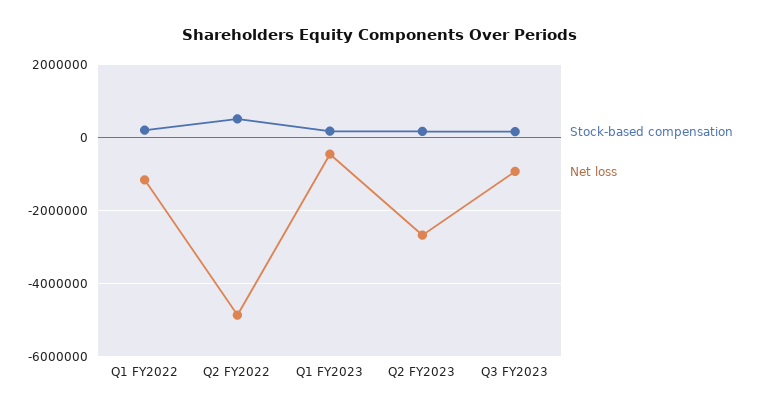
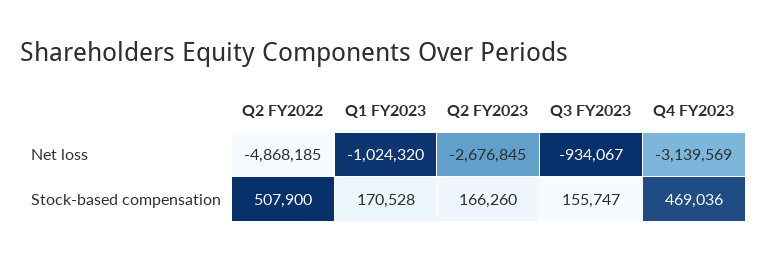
Stock-based compensation, Q1 FY2022: 200000 -> none
Net loss, Q1 FY2022: -1200000 -> none
Net loss, Q1 FY2023: -400000 -> -1024320
Net loss, Q4 FY2023: none -> -3139569
Stock-based compensation, Q4 FY2023: none -> 469036

